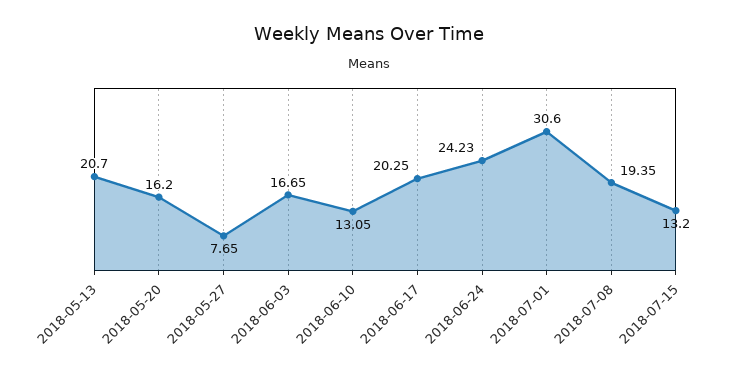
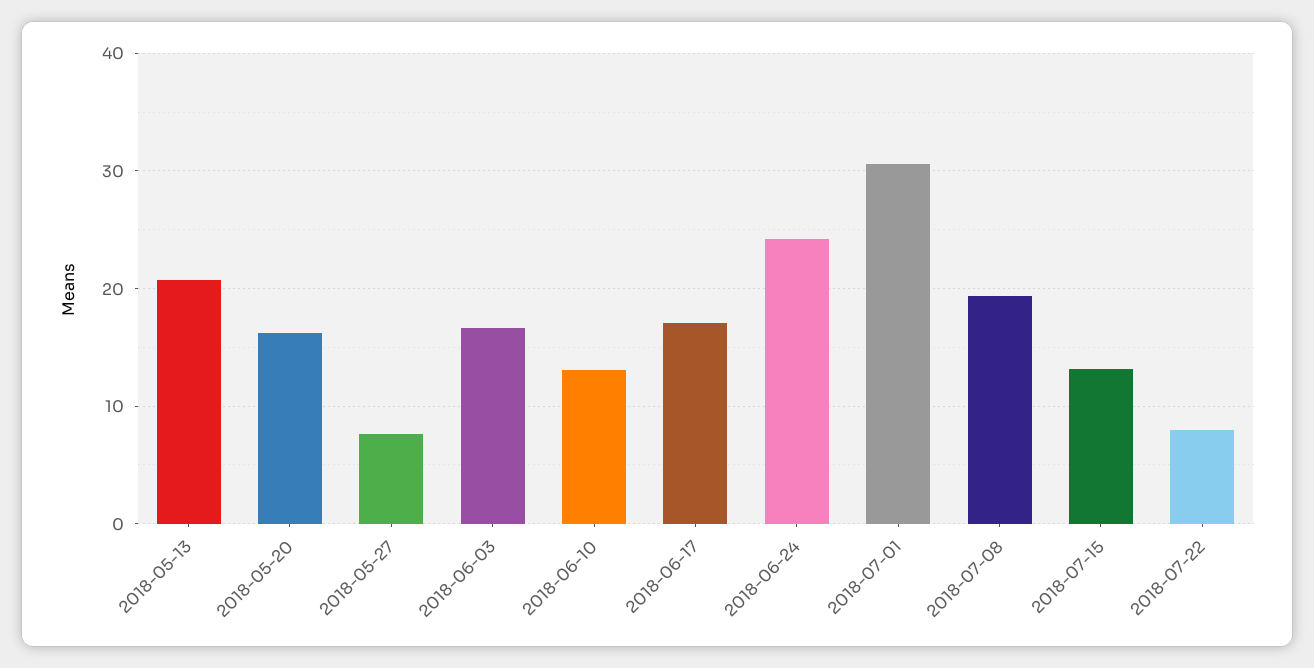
2018-06-17: 20.25 -> 17
2018-07-22: none -> 8

